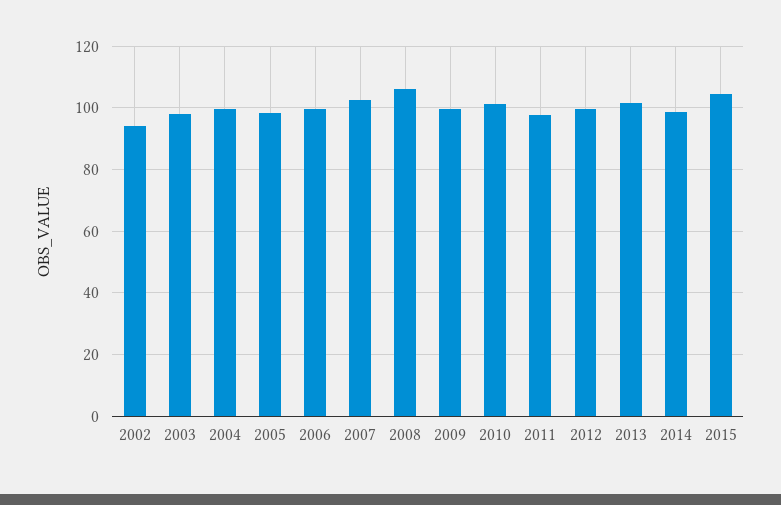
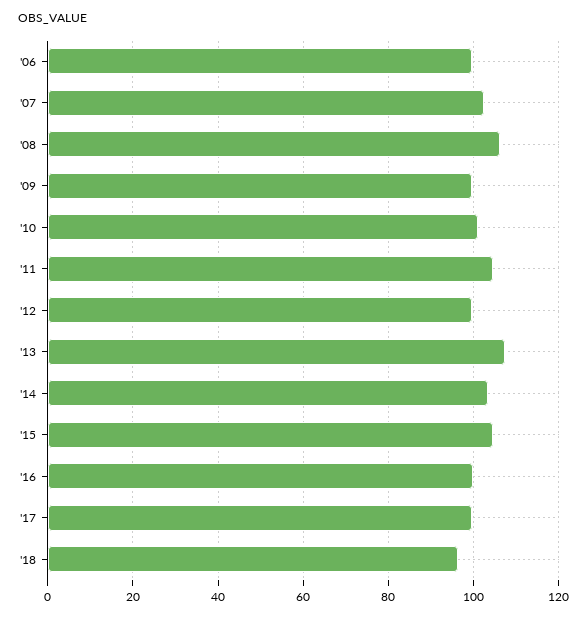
2002: 94 -> none
2003: 98 -> none
2004: 100 -> none
2005: 98 -> none
2011: 98 -> 104
2013: 102 -> 108
2014: 98 -> 104
'16: none -> 100
'17: none -> 100
'18: none -> 96

